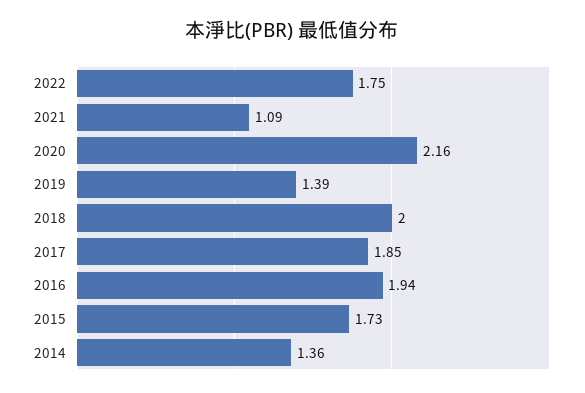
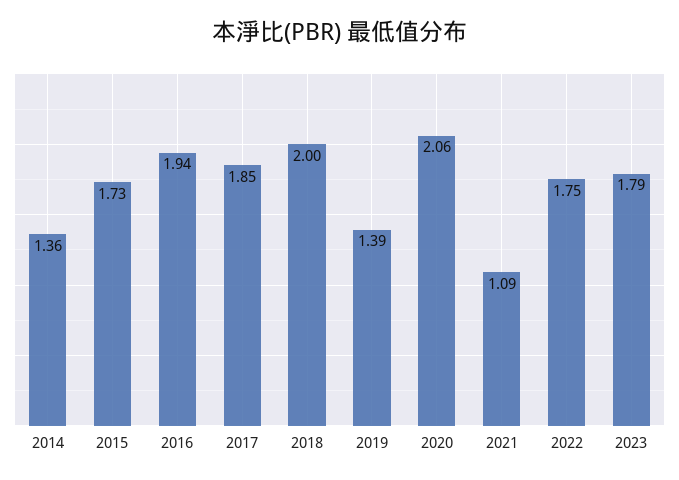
2020: 2.16 -> 2.06
2023: none -> 1.79

